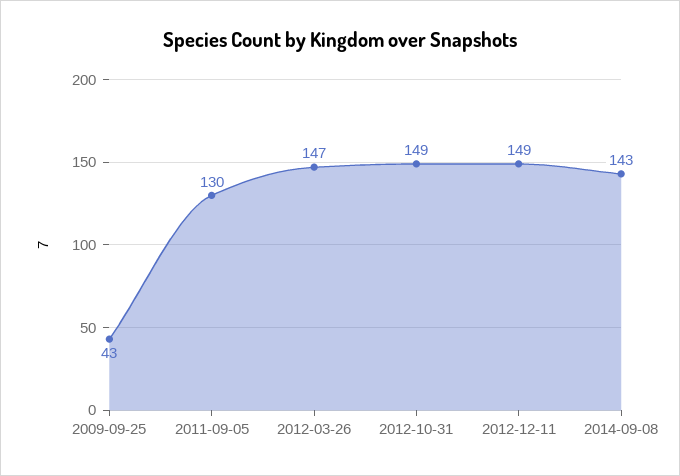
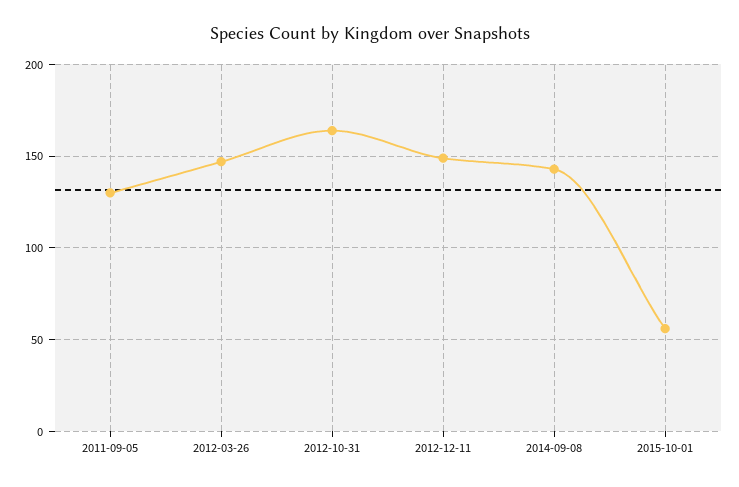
2009-09-25: 43 -> none
2012-10-31: 149 -> 165
2015-10-01: none -> 55

